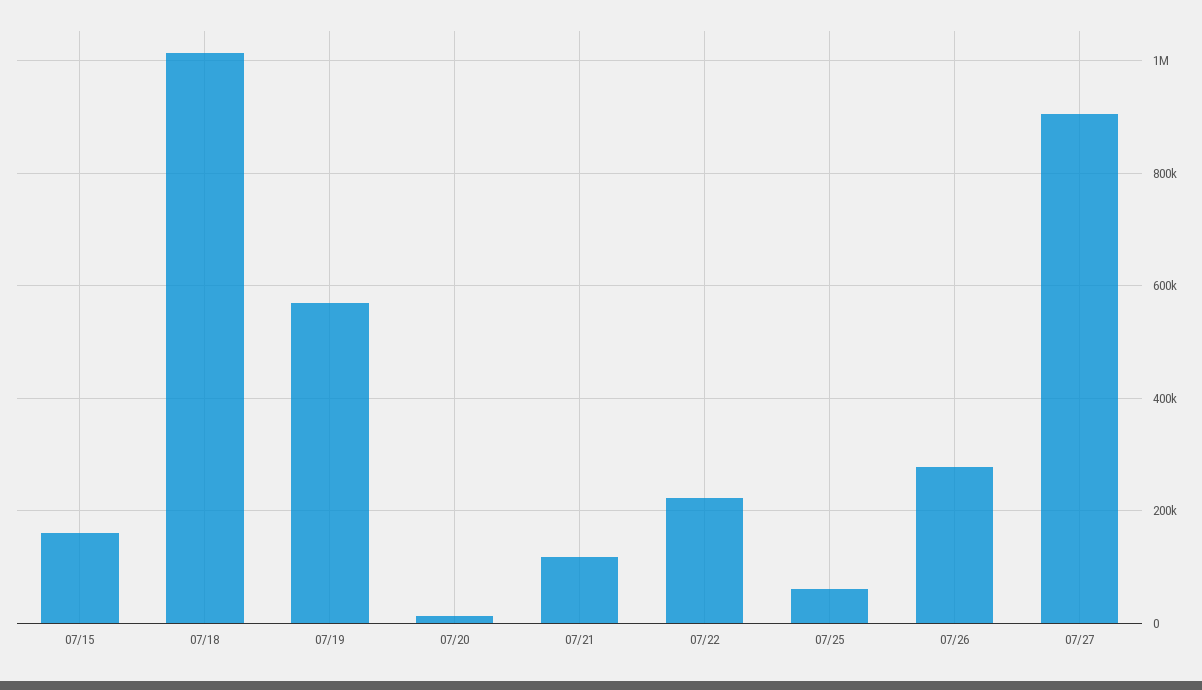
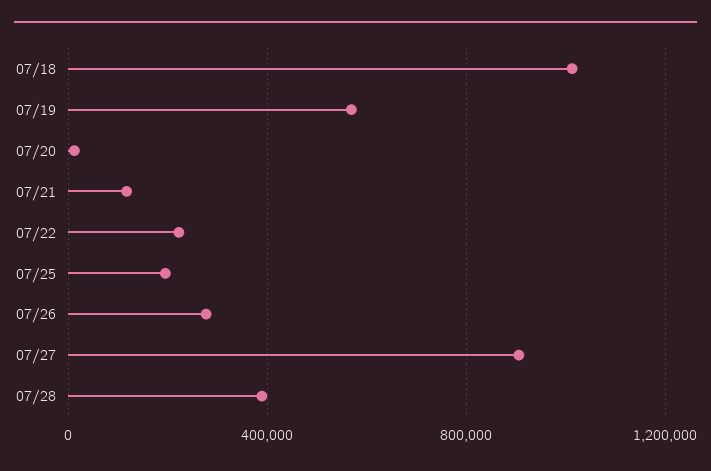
07/15: 160000 -> none
07/25: 60000 -> 200000
07/28: none -> 400000

